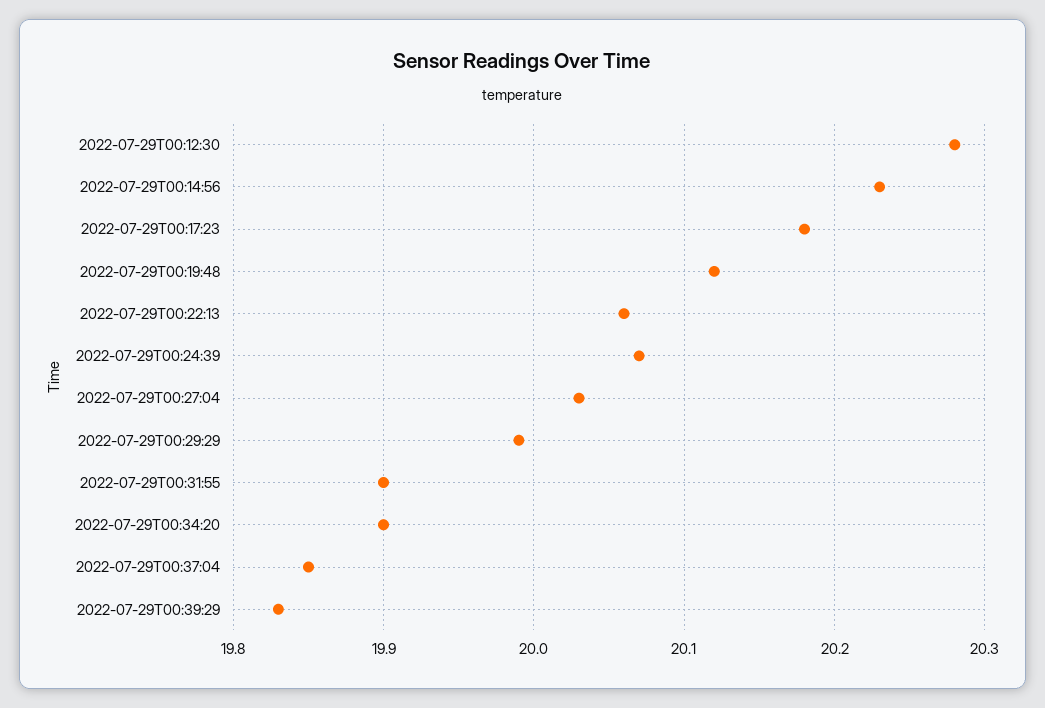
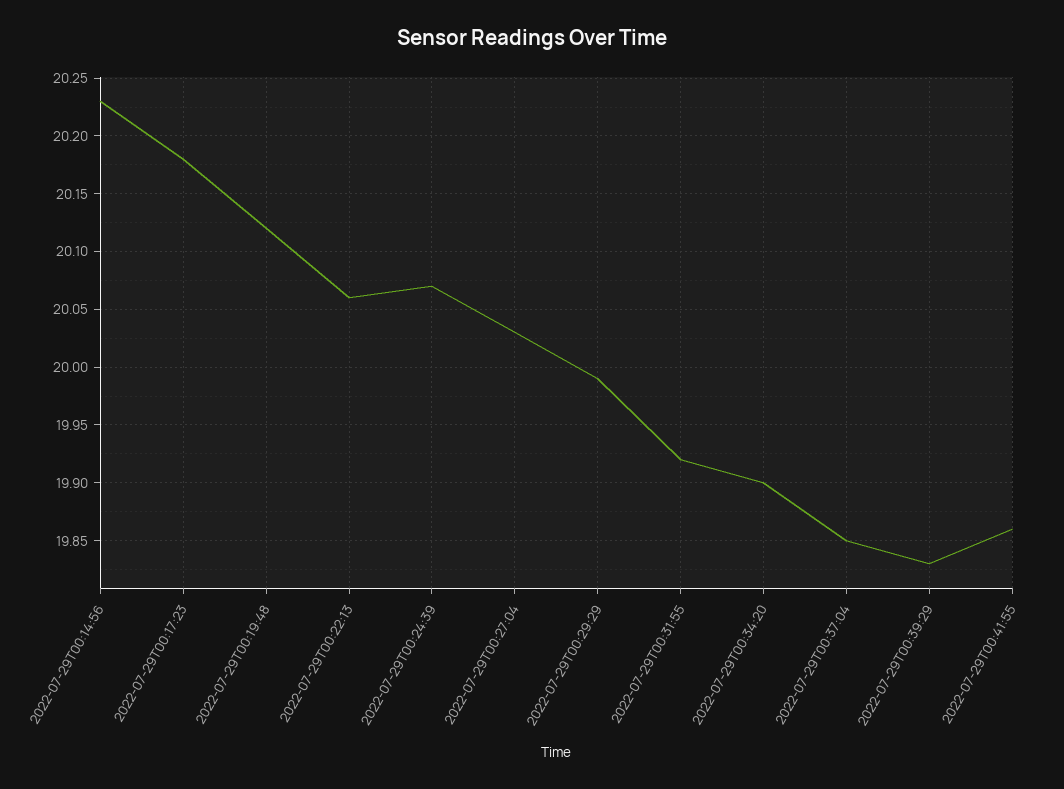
2022-07-29T00:12:30: 20.28 -> none
2022-07-29T00:31:55: 19.9 -> 19.92
2022-07-29T00:41:55: none -> 19.86

